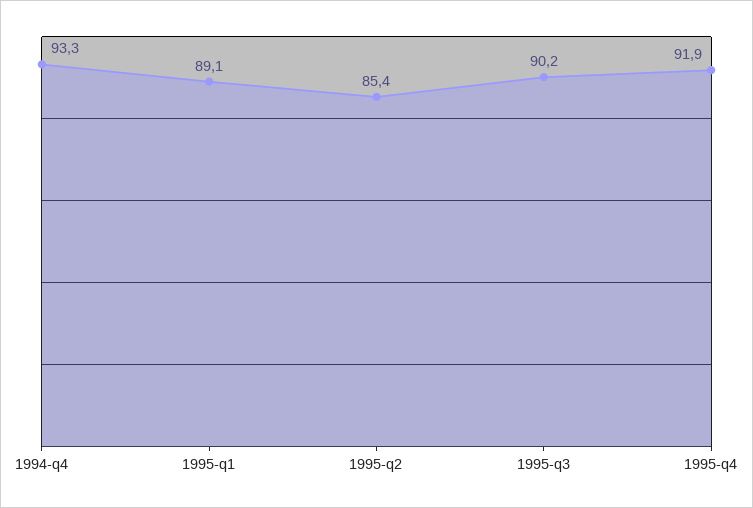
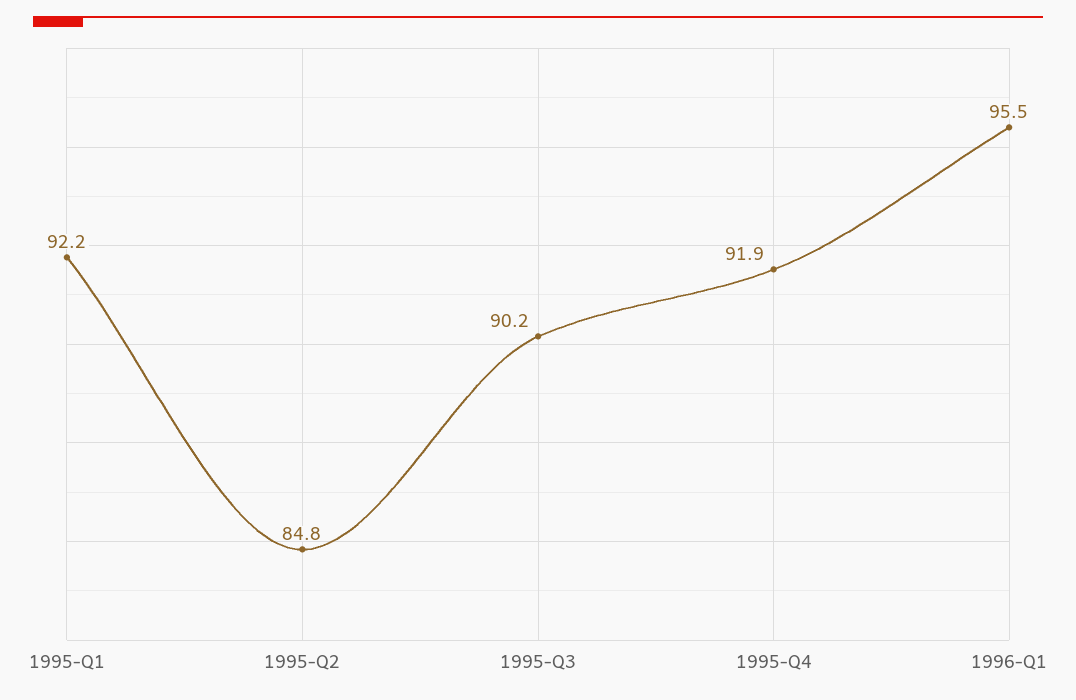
1994-q4: 93.3 -> none
1995-q1: 89.1 -> 92.2
1995-q2: 85.4 -> 84.8
1996-Q1: none -> 95.5

